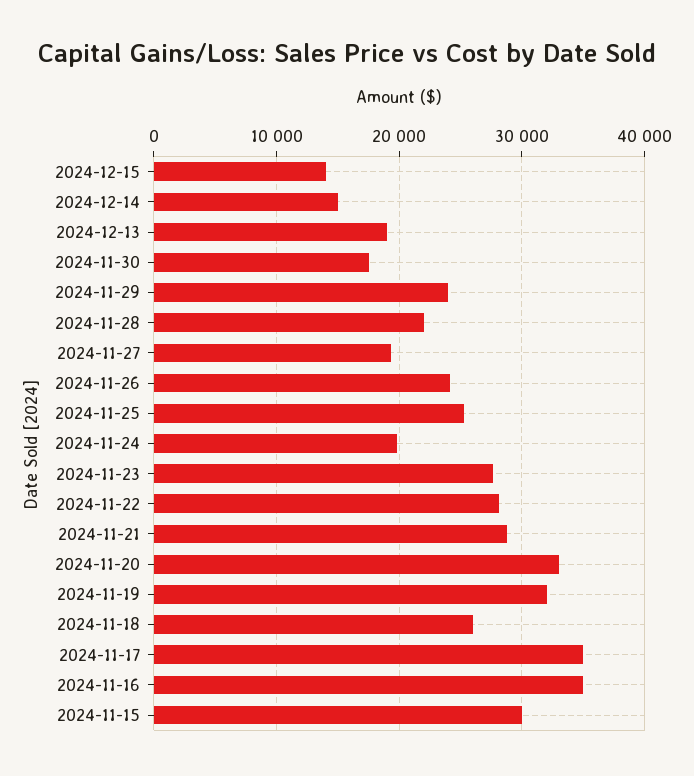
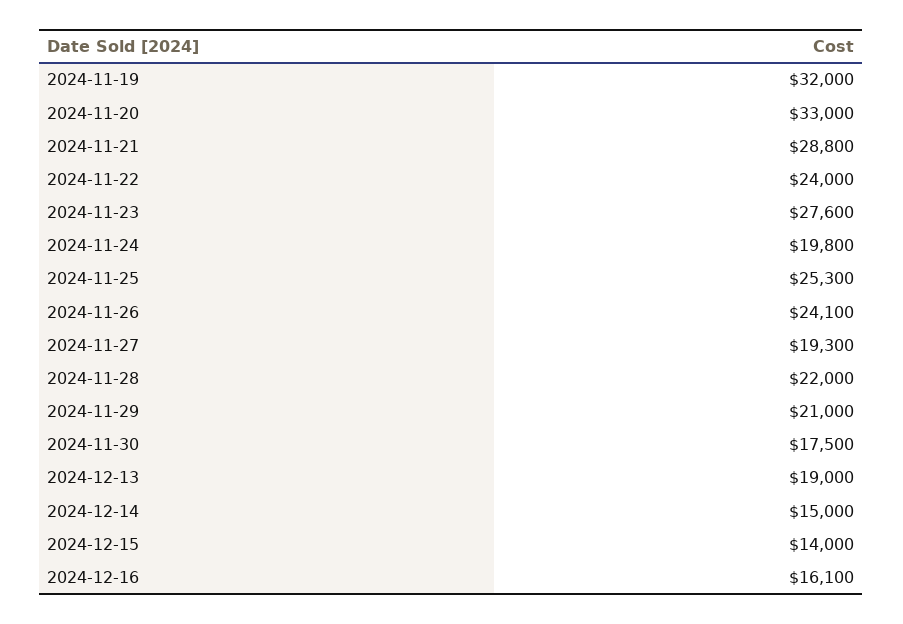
2024-11-29: 24000 -> 21000
2024-11-22: 28000 -> 24000
2024-11-18: 26000 -> none
2024-11-17: 35000 -> none
2024-11-16: 35000 -> none
2024-11-15: 30000 -> none
2024-12-16: none -> 16100

